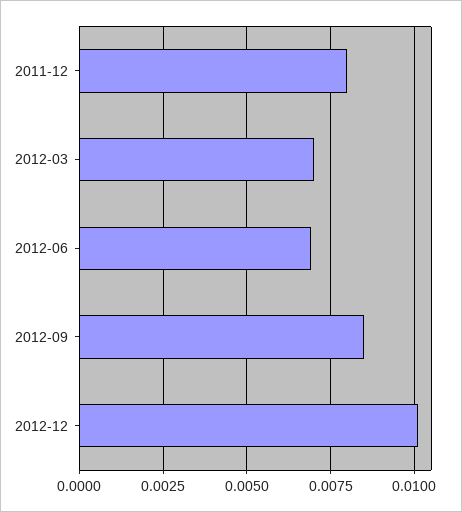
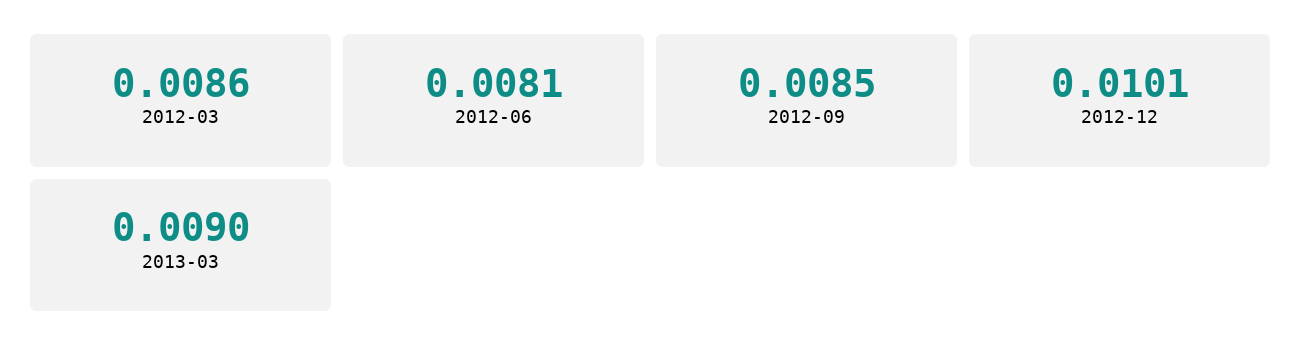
2011-12: 0.008 -> none
2012-03: 0.007 -> 0.0086
2012-06: 0.007 -> 0.0081
2013-03: none -> 0.009

